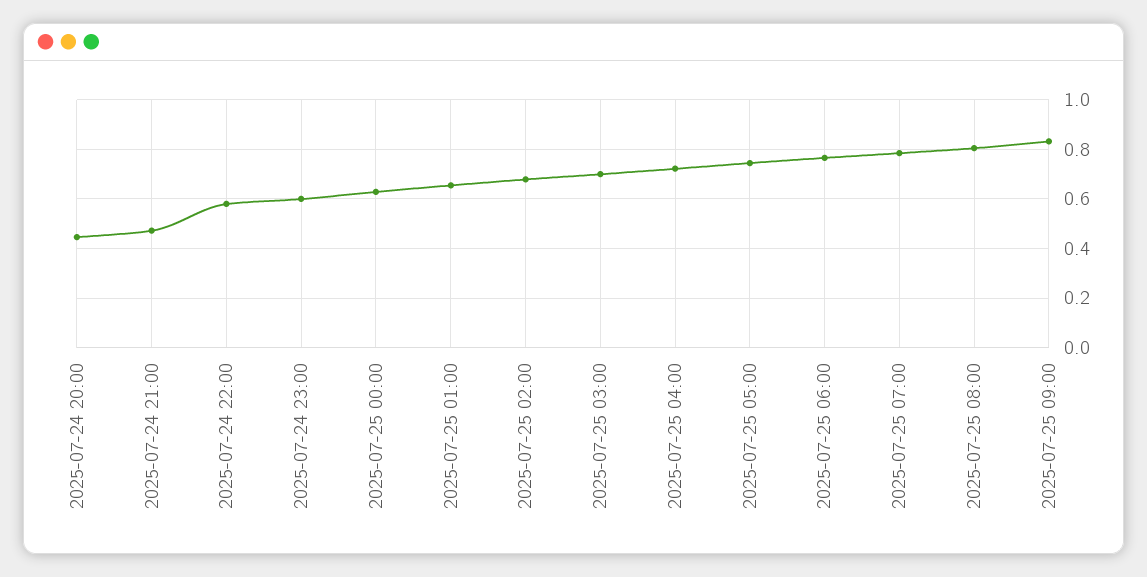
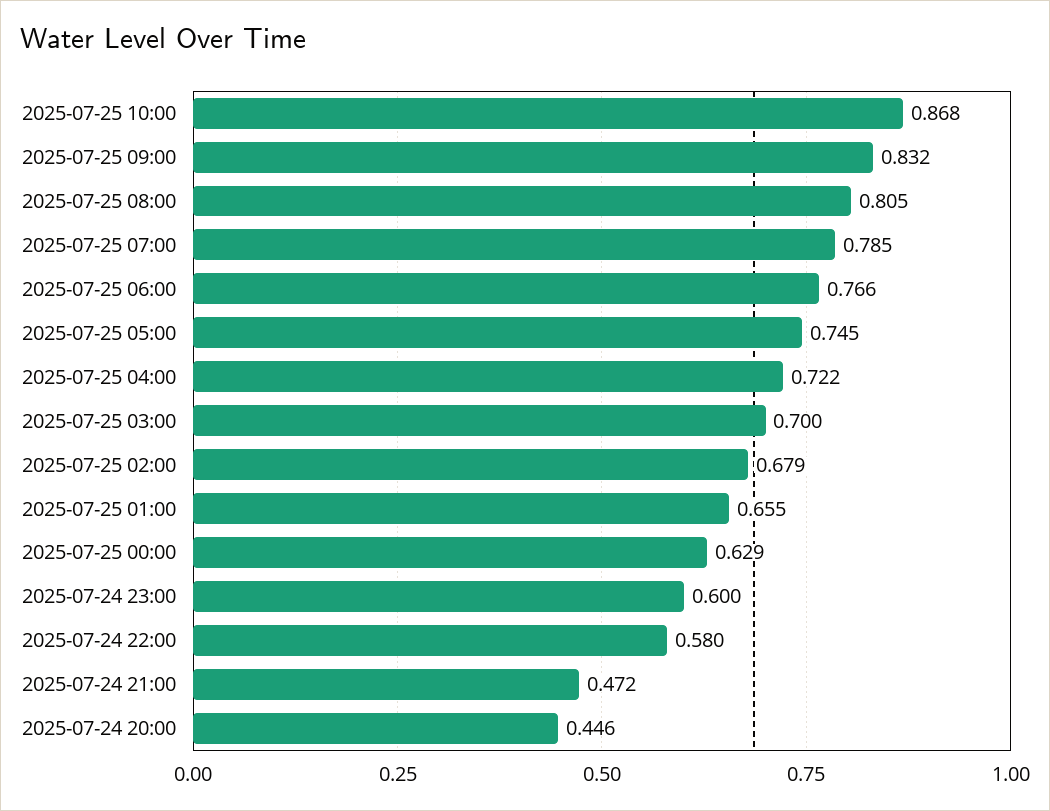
2025-07-25 10:00: none -> 0.868

